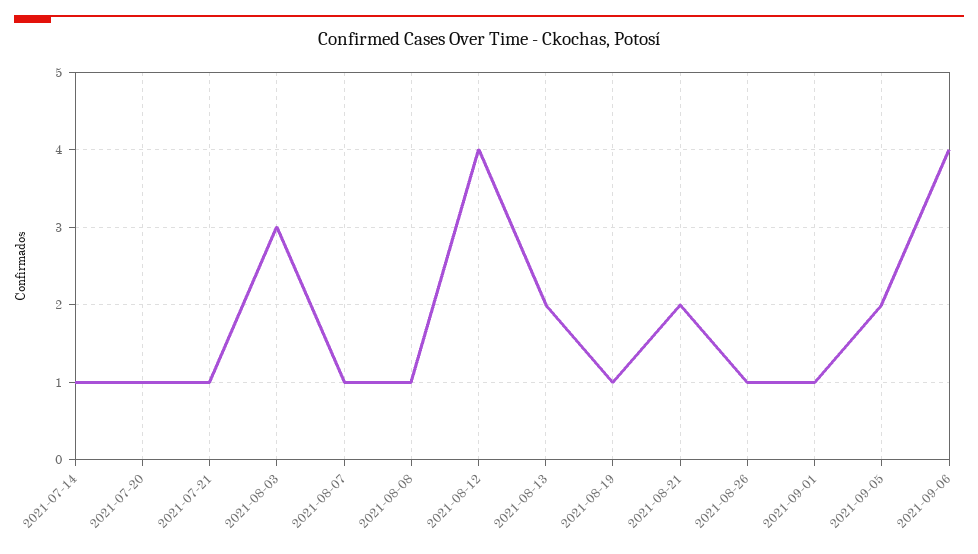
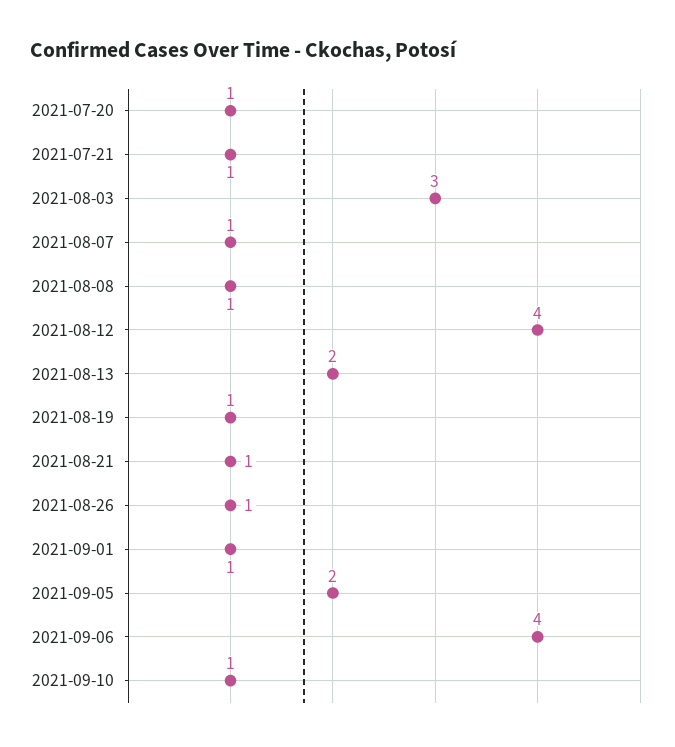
2021-07-14: 1 -> none
2021-08-21: 2 -> 1
2021-09-10: none -> 1

